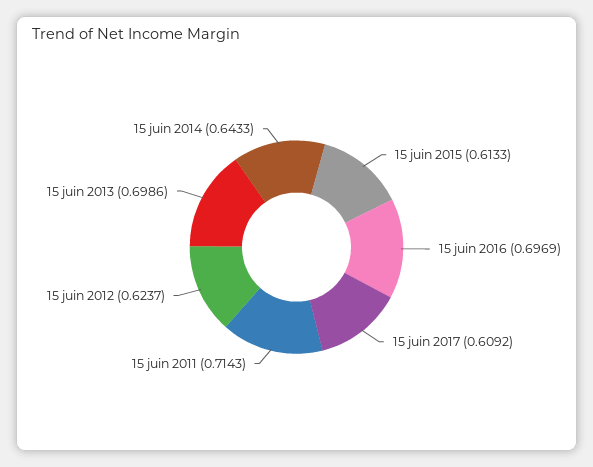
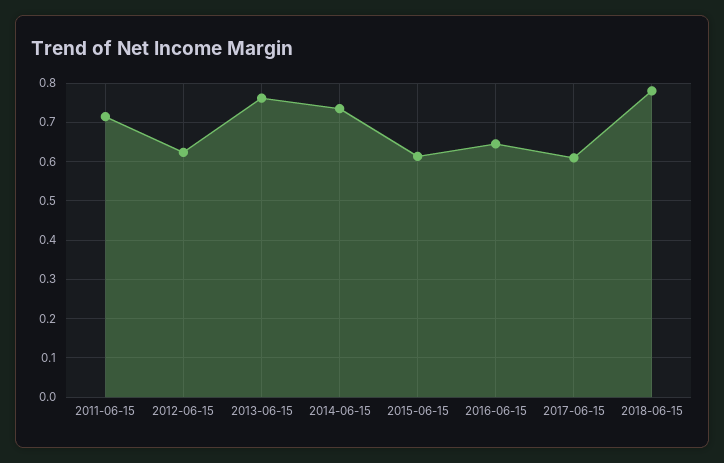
15 juin 2016: 0.6969 -> 0.64
15 juin 2013: 0.6986 -> 0.76
15 juin 2014: 0.6433 -> 0.74
2018-06-15: none -> 0.78

